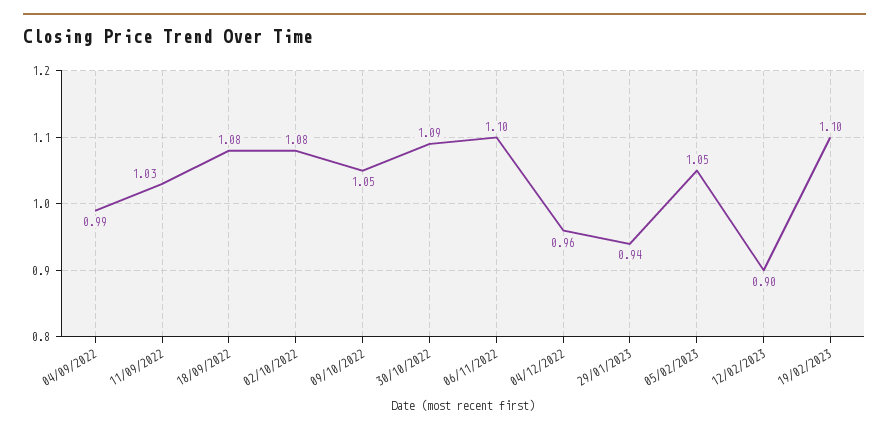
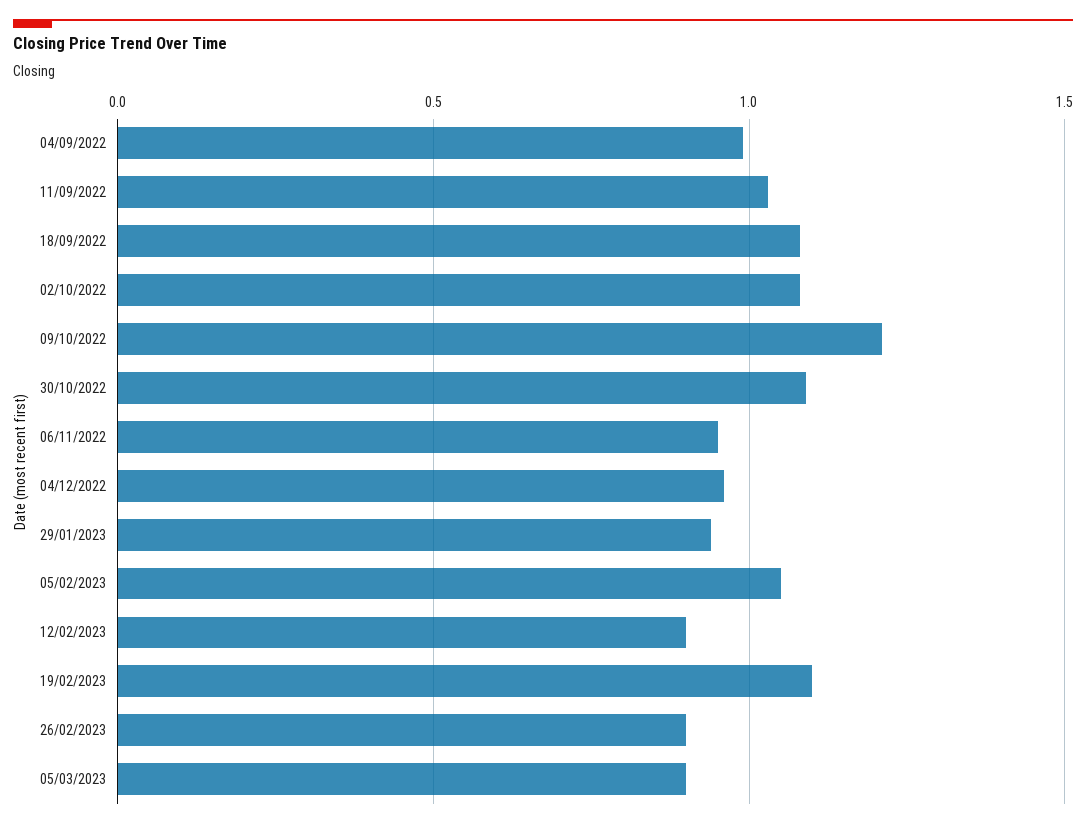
09/10/2022: 1.05 -> 1.2
06/11/2022: 1.1 -> 0.95
26/02/2023: none -> 0.9
05/03/2023: none -> 0.9

